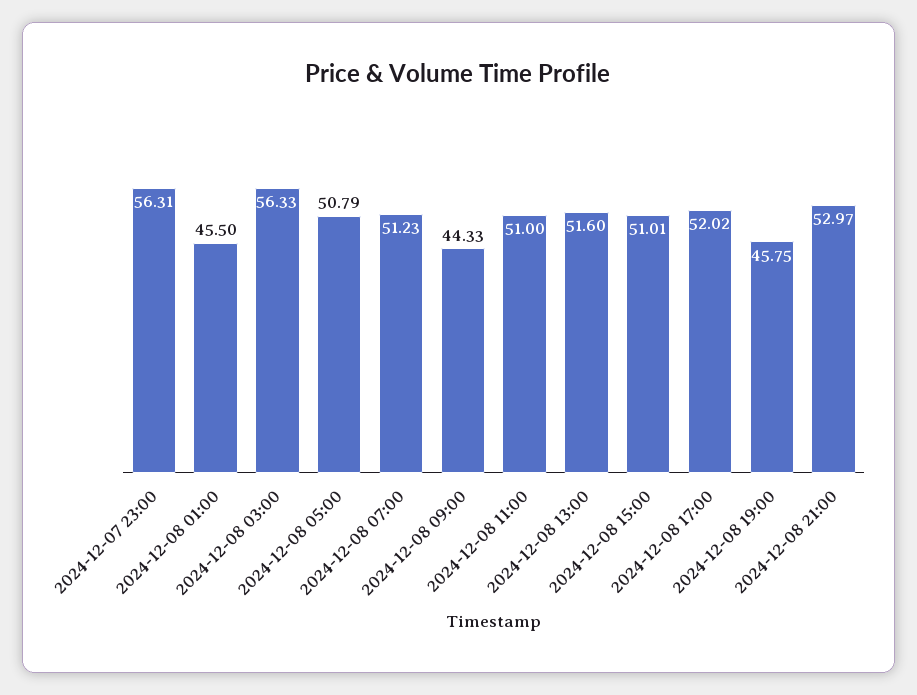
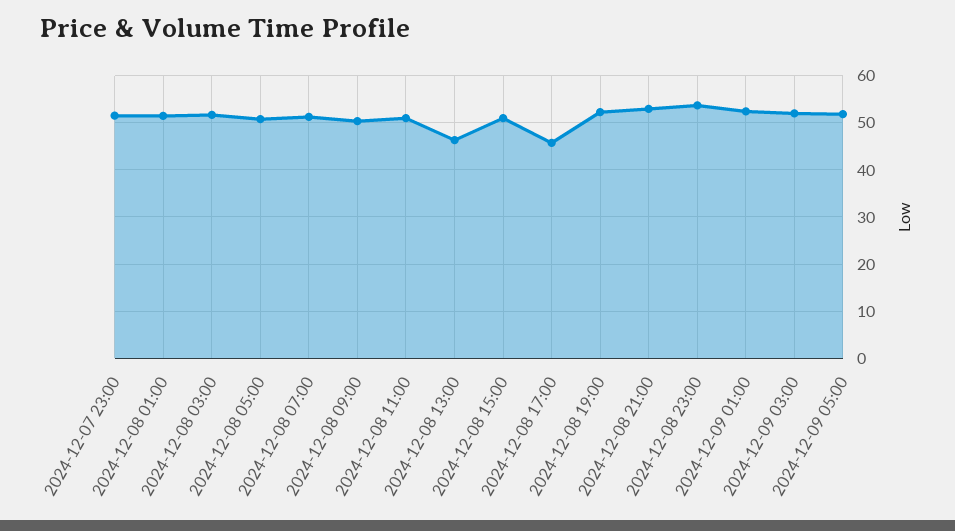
2024-12-07 23:00: 56.31 -> 52
2024-12-08 01:00: 45.5 -> 52
2024-12-08 03:00: 56.33 -> 52
2024-12-08 09:00: 44.33 -> 50
2024-12-08 13:00: 51.6 -> 46
2024-12-08 17:00: 52.02 -> 46
2024-12-08 19:00: 45.75 -> 52
2024-12-08 23:00: none -> 54
2024-12-09 01:00: none -> 52
2024-12-09 03:00: none -> 52
2024-12-09 05:00: none -> 52

